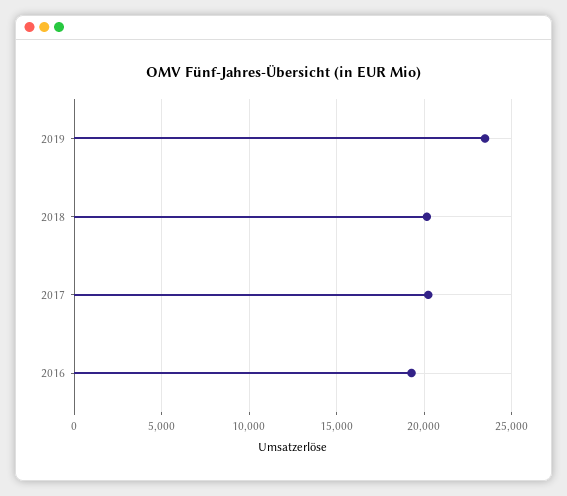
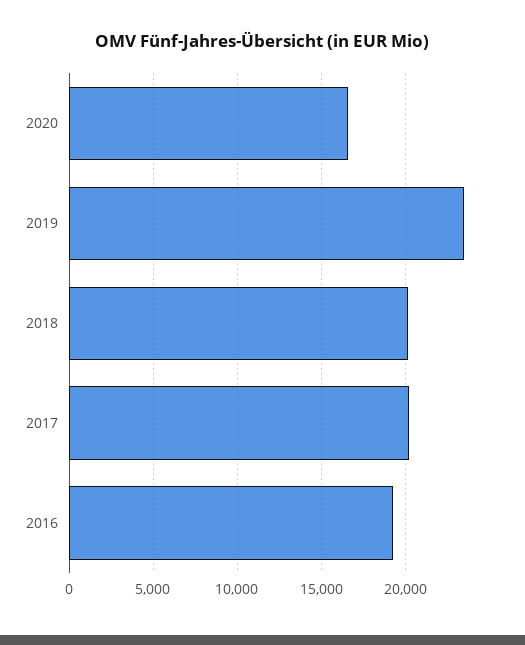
2020: none -> 16500

